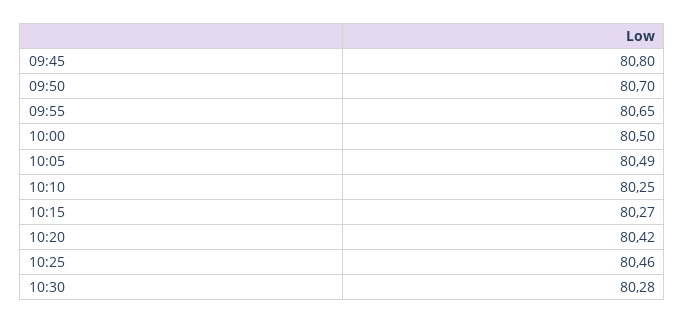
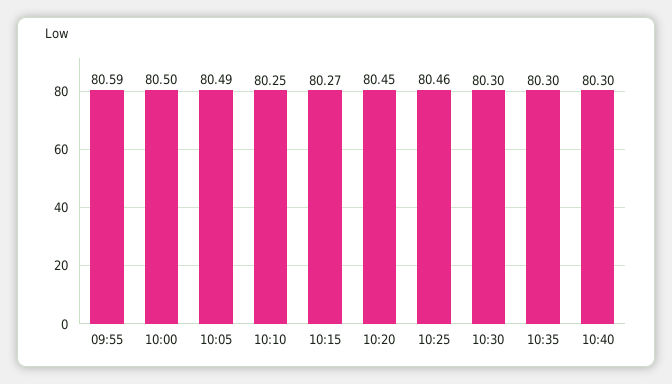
09:45: 80.8 -> none
09:50: 80.7 -> none
09:55: 80.65 -> 80.59
10:20: 80.42 -> 80.45
10:30: 80.28 -> 80.3
10:35: none -> 80.3
10:40: none -> 80.3

